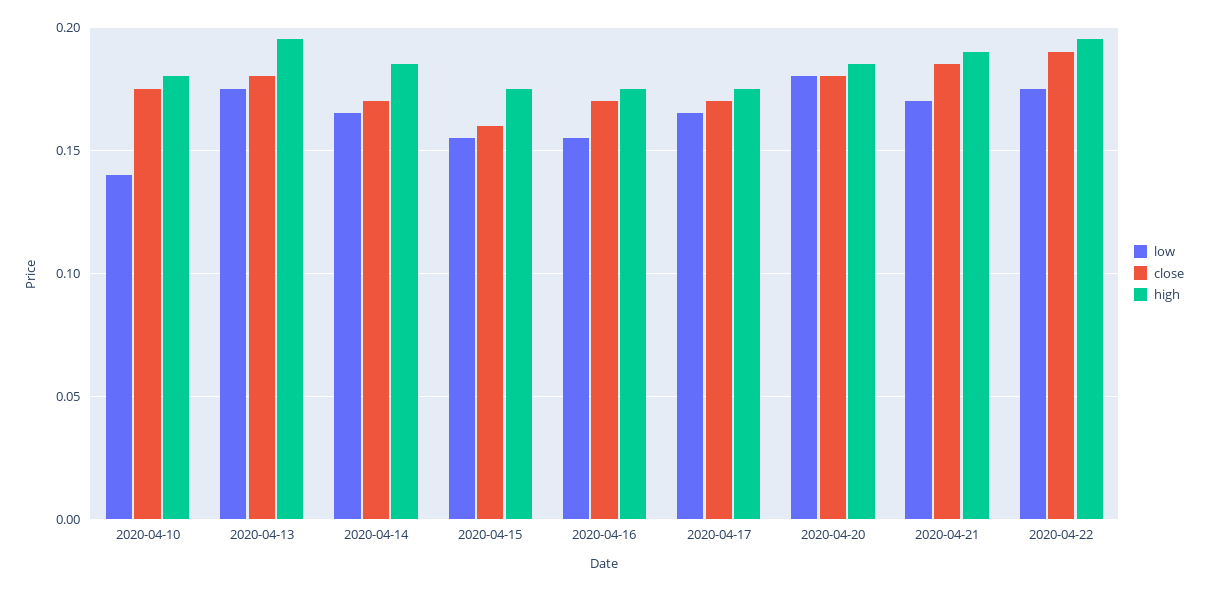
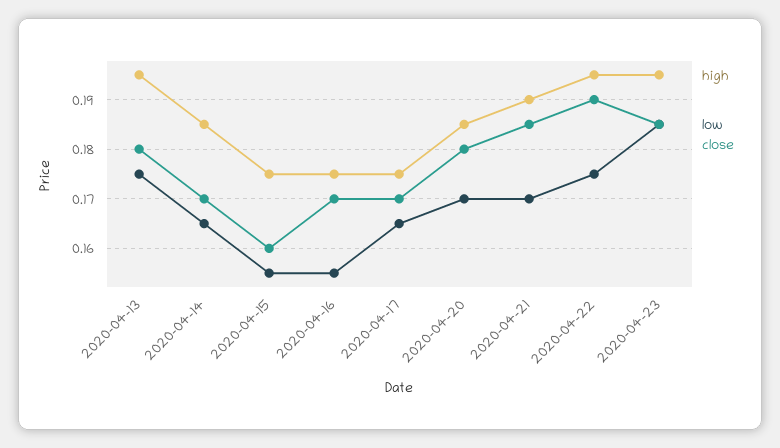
low, 2020-04-10: 0.14 -> none
close, 2020-04-10: 0.175 -> none
high, 2020-04-10: 0.18 -> none
low, 2020-04-20: 0.18 -> 0.17
high, 2020-04-23: none -> 0.195
low, 2020-04-23: none -> 0.185
close, 2020-04-23: none -> 0.185

